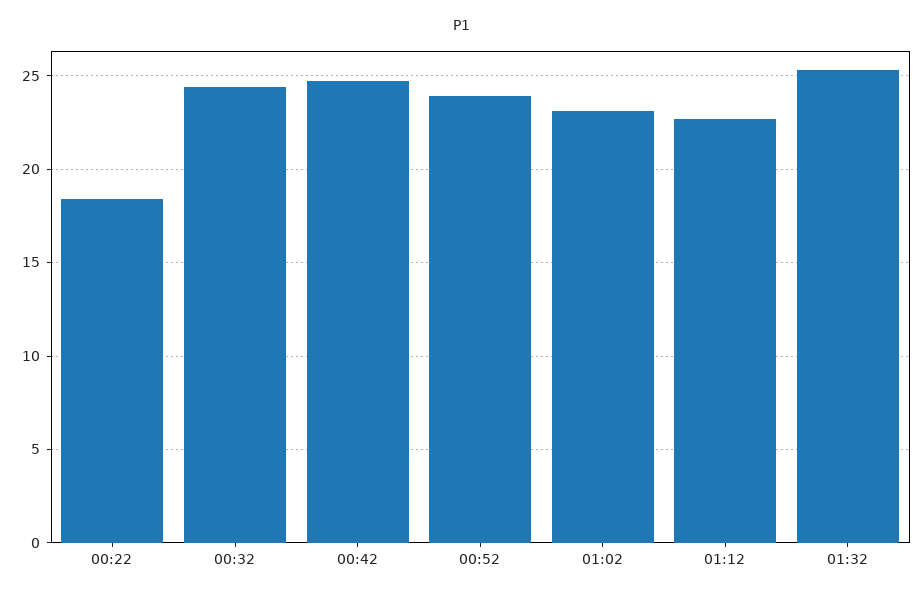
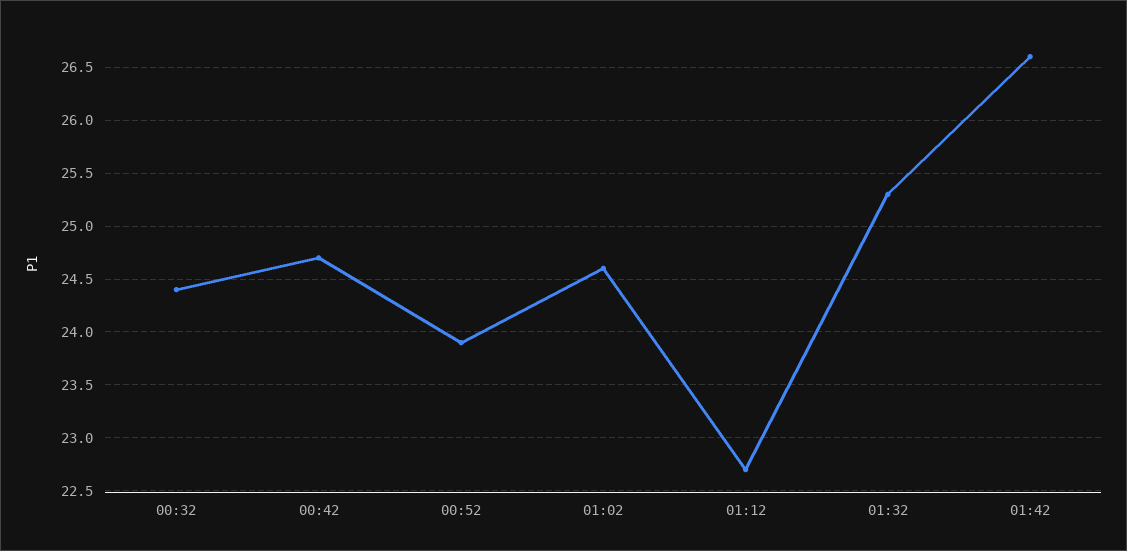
00:22: 18.5 -> none
01:02: 23 -> 24.6
01:42: none -> 26.6

